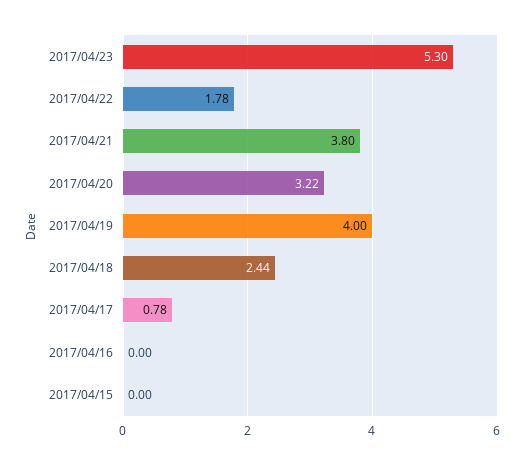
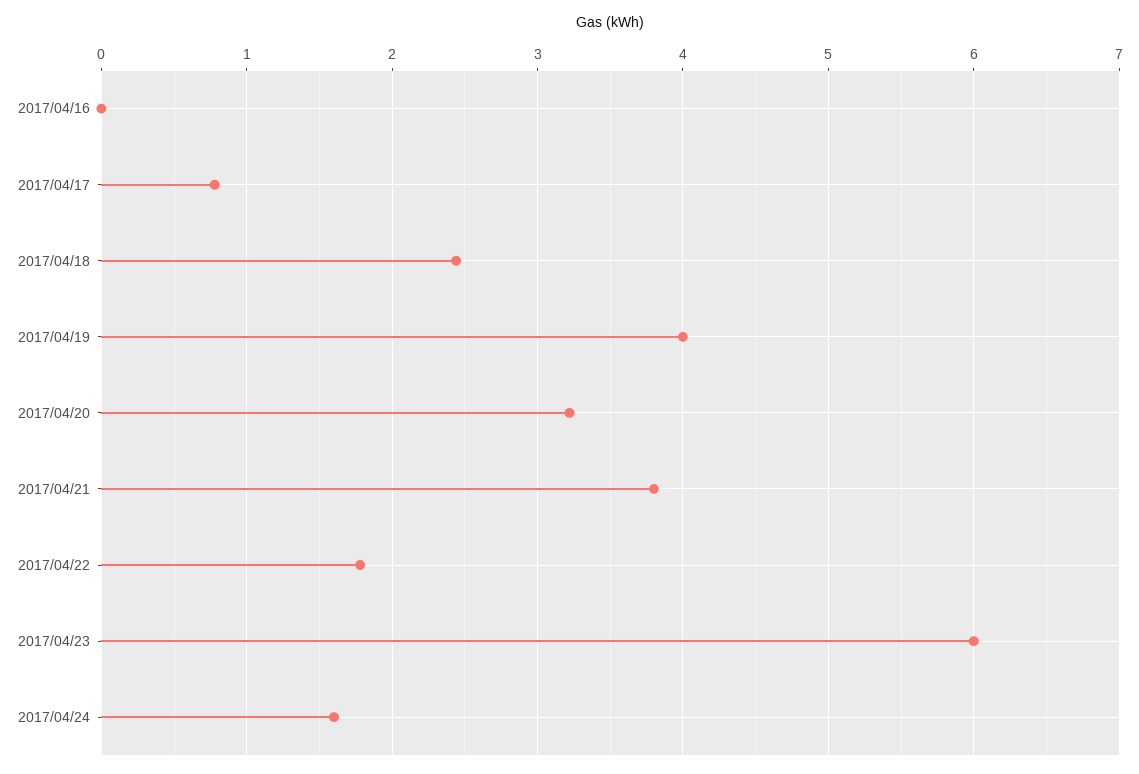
2017/04/23: 5.3 -> 6
2017/04/15: 0 -> none
2017/04/24: none -> 1.6

